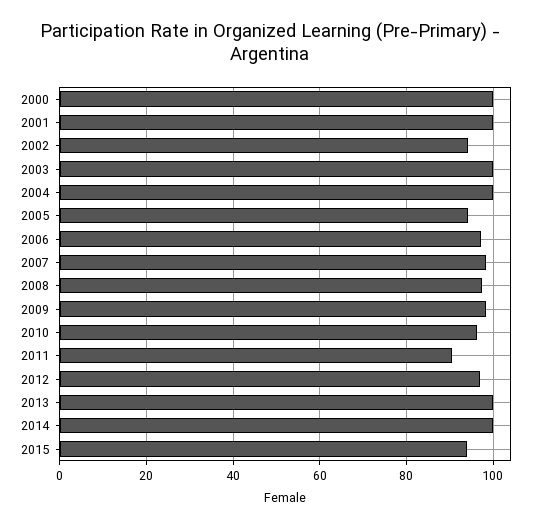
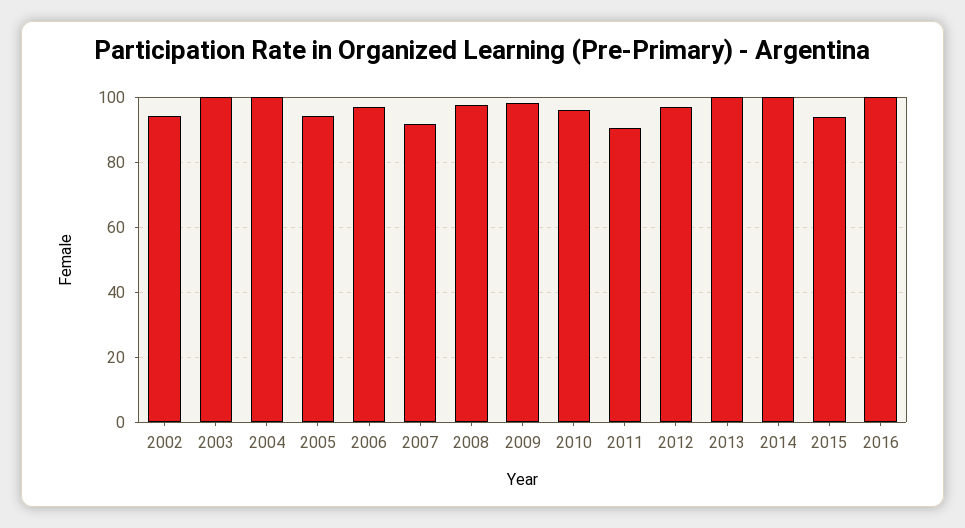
2000: 100 -> none
2001: 100 -> none
2007: 98 -> 92
2016: none -> 100

